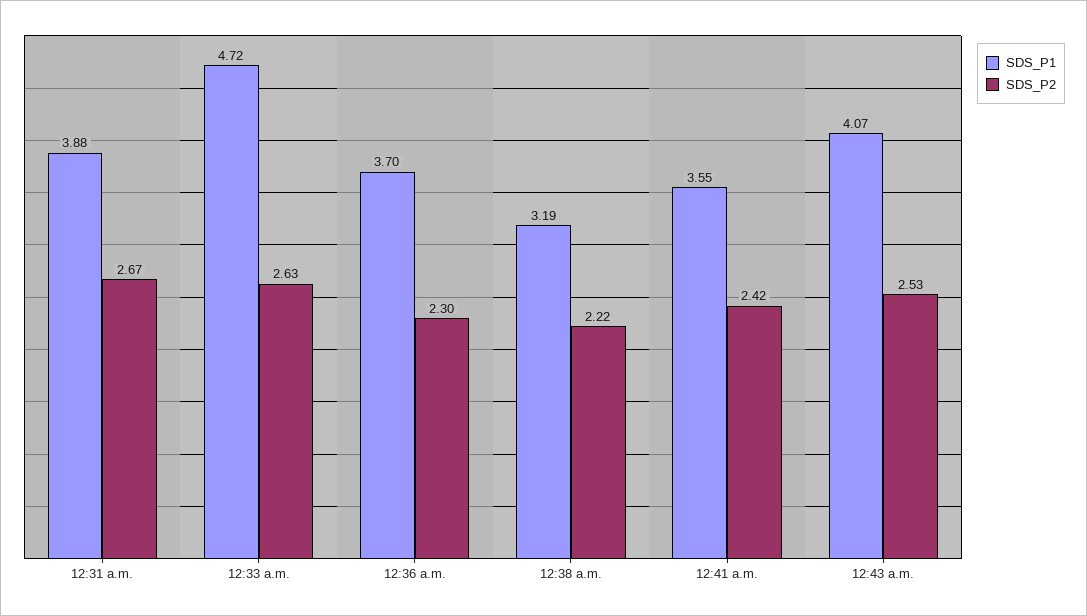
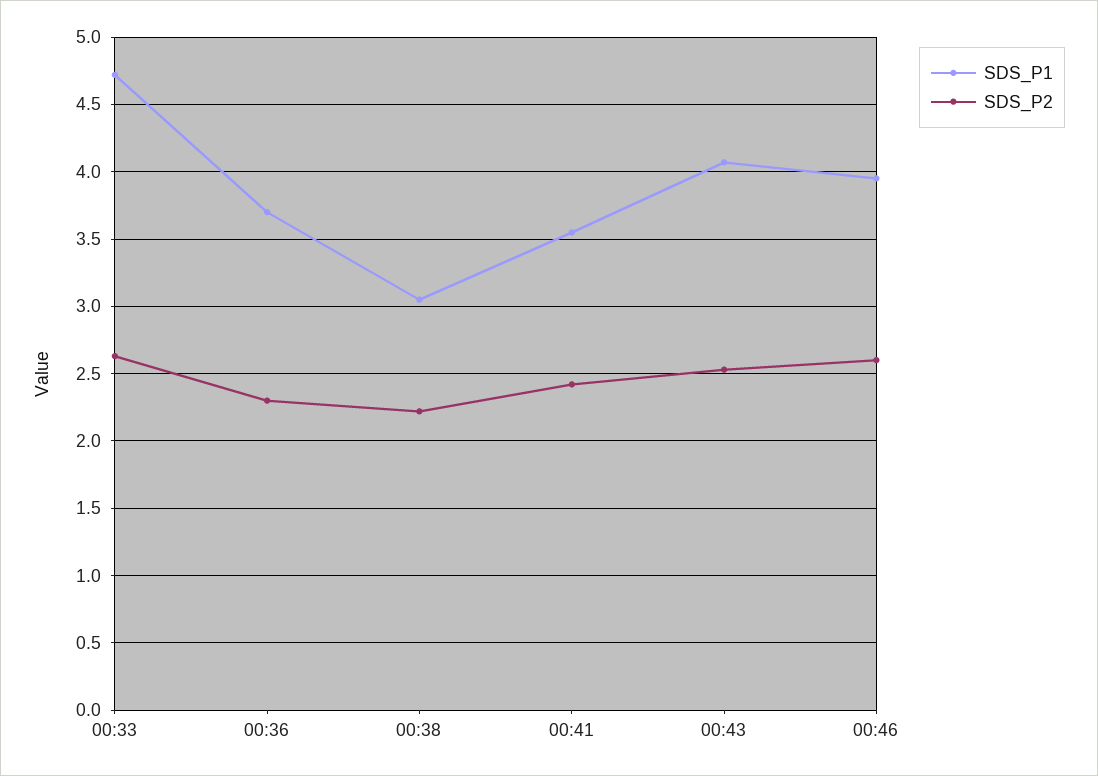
SDS_P1, 12:31 a.m.: 3.88 -> none
SDS_P2, 12:31 a.m.: 2.67 -> none
SDS_P1, 12:38 a.m.: 3.19 -> 3.05
SDS_P1, 00:46: none -> 3.95
SDS_P2, 00:46: none -> 2.6

